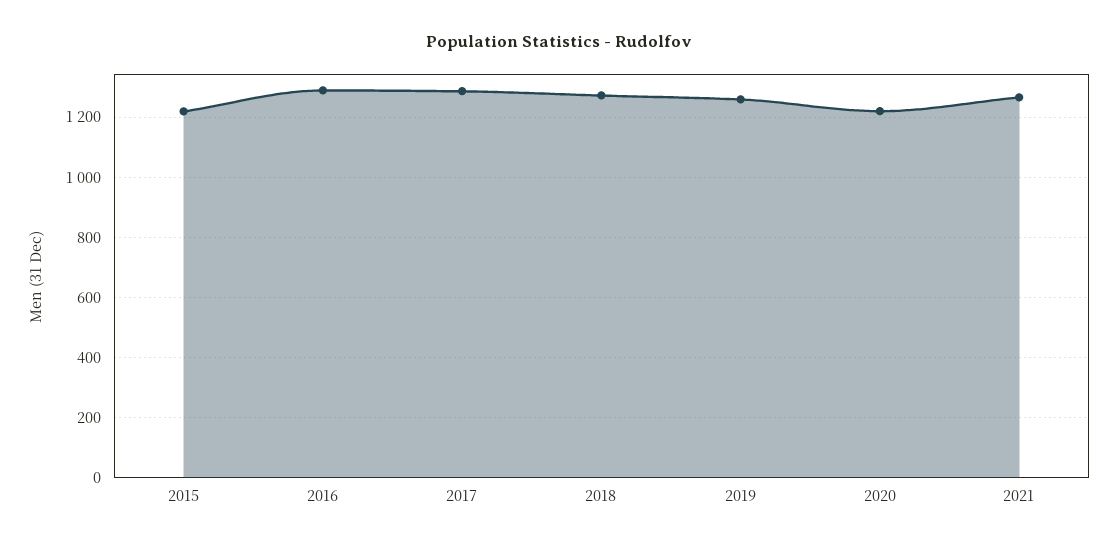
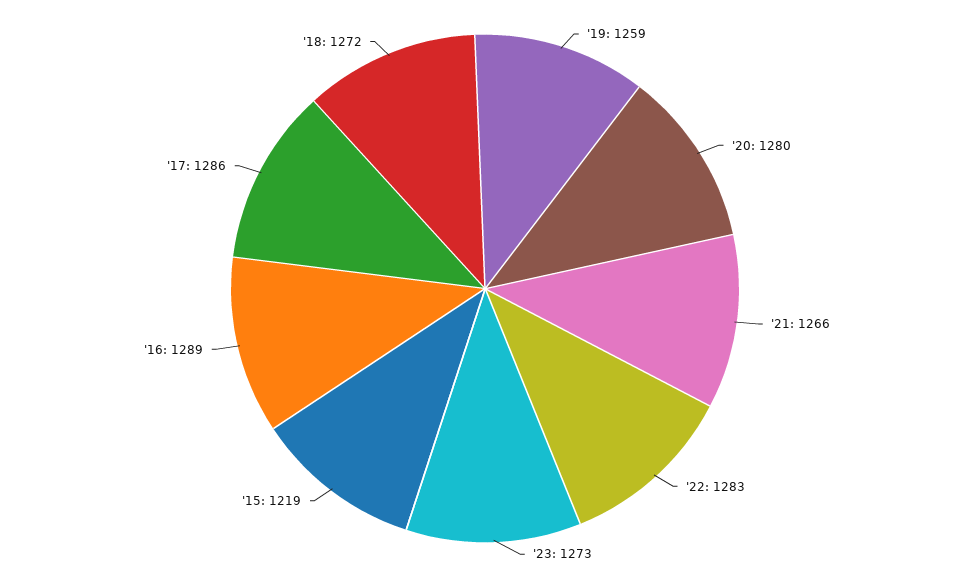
2020: 1220 -> 1280
'22: none -> 1283
'23: none -> 1273

